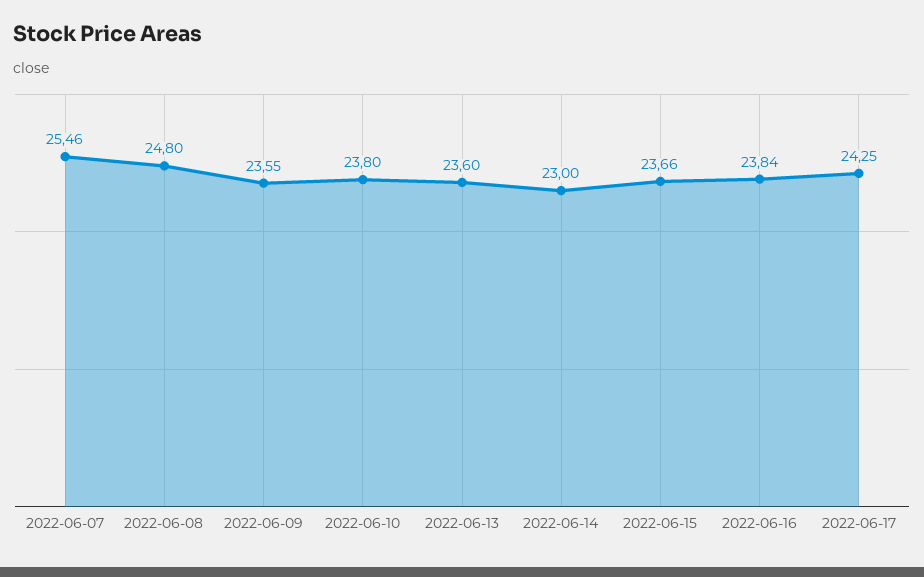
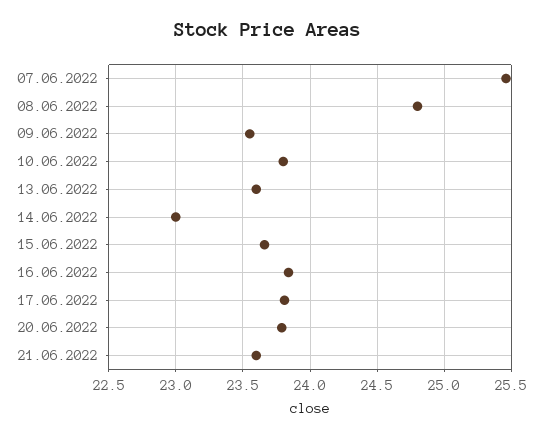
2022-06-17: 24.25 -> 23.8
20.06.2022: none -> 23.8
21.06.2022: none -> 23.6

